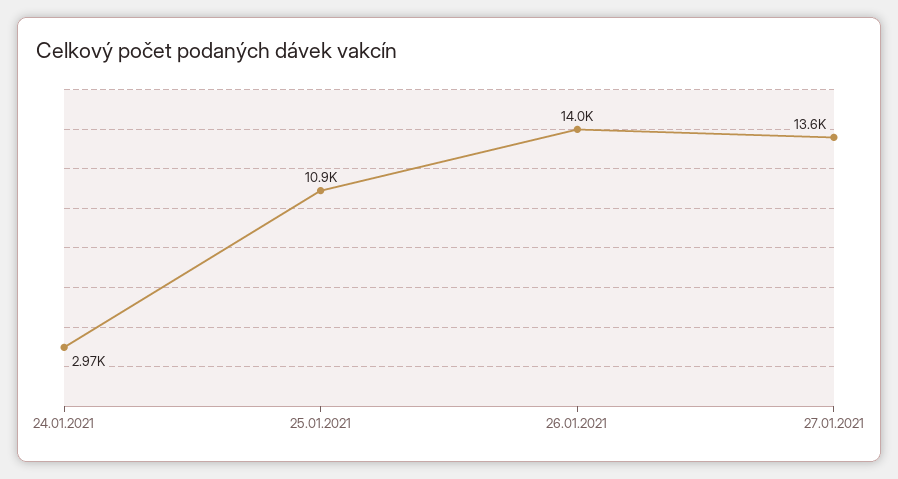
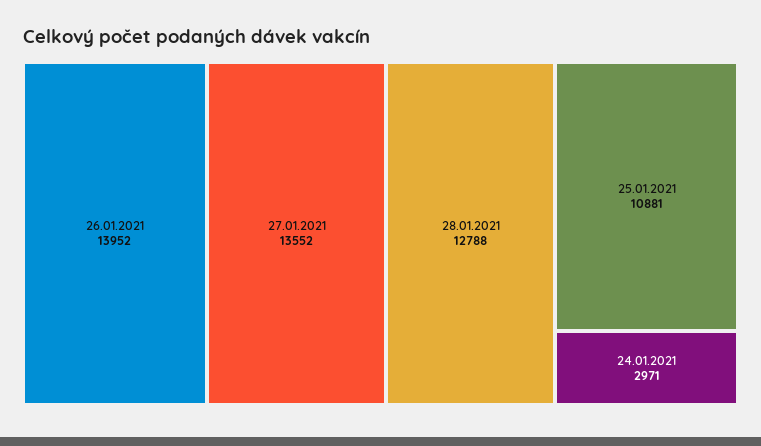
28.01.2021: none -> 12788

